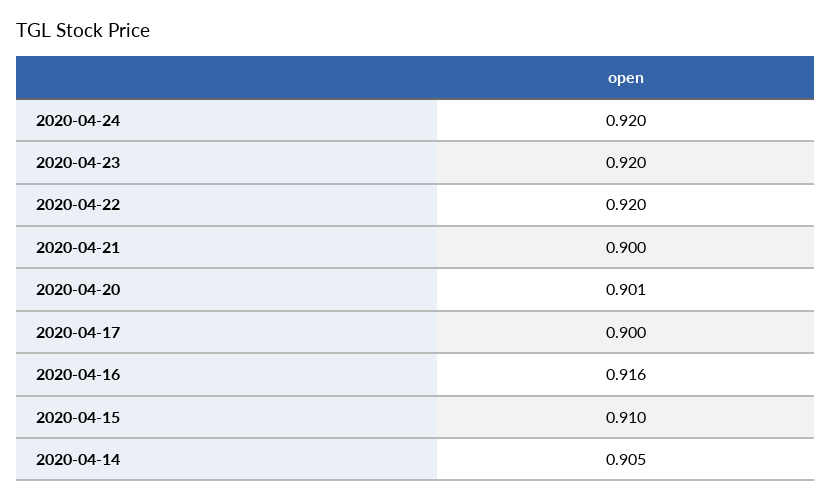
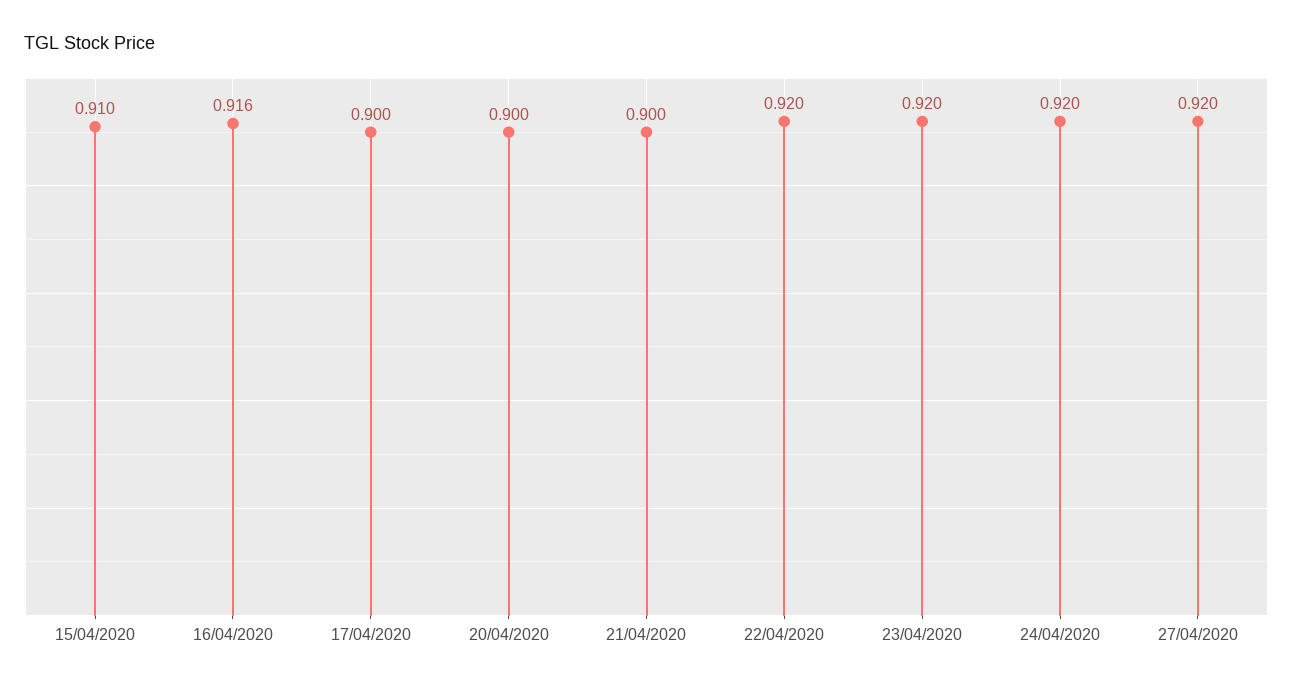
2020-04-20: 0.901 -> 0.9
2020-04-14: 0.905 -> none
27/04/2020: none -> 0.92

